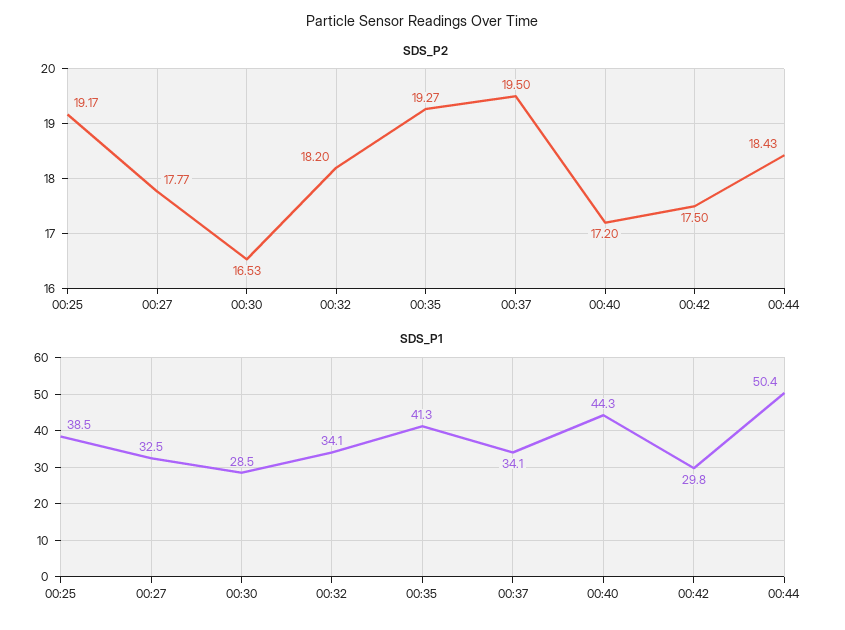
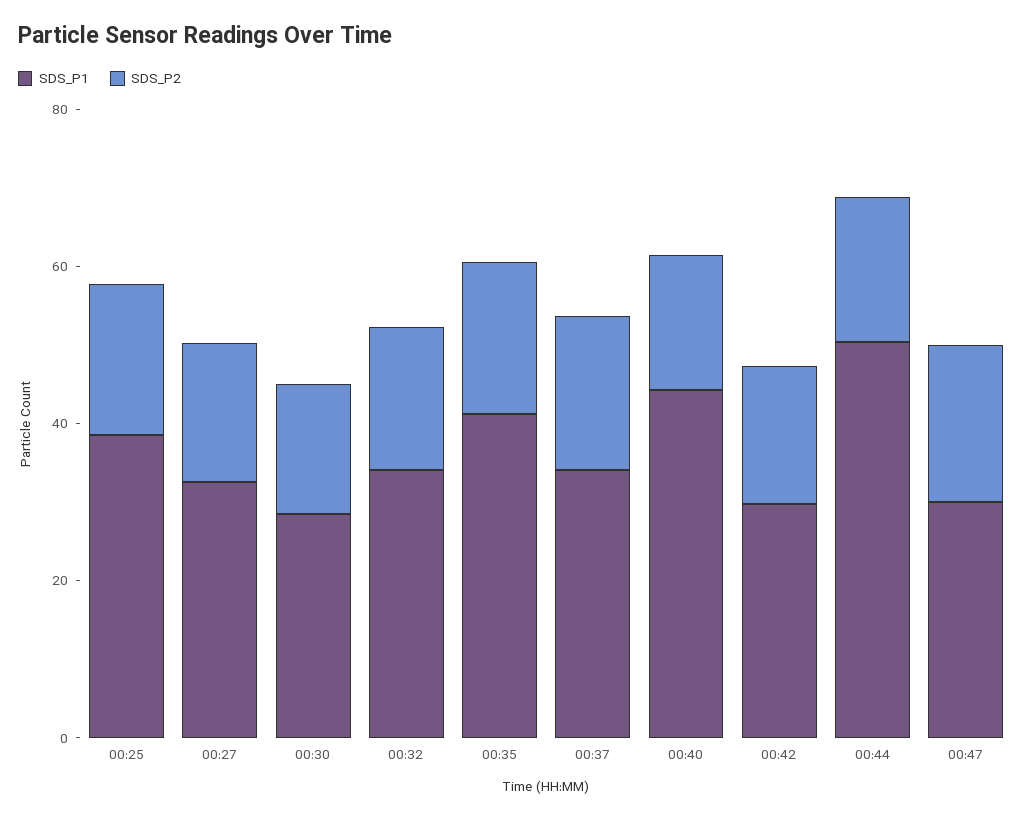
SDS_P1, 00:47: none -> 30
SDS_P2, 00:47: none -> 20

